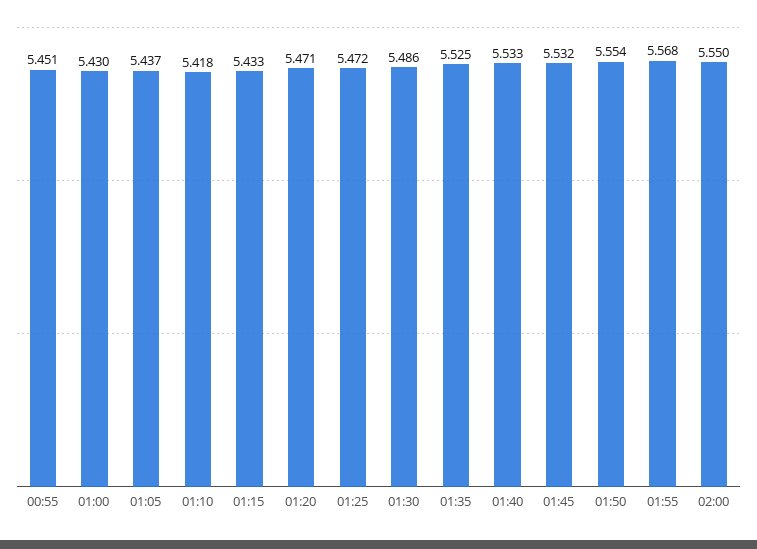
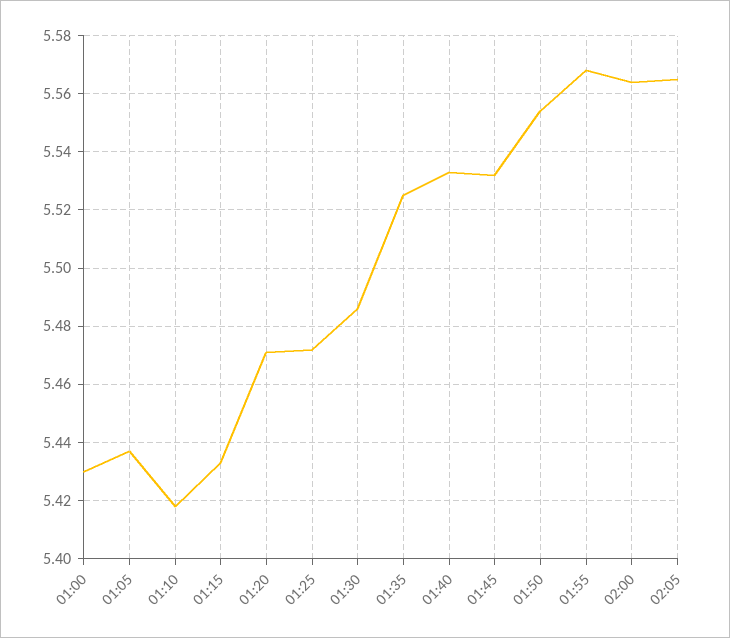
00:55: 5.451 -> none
02:00: 5.55 -> 5.565
02:05: none -> 5.565

